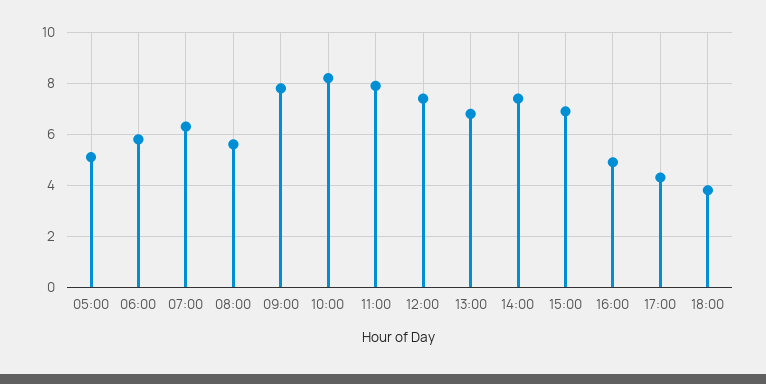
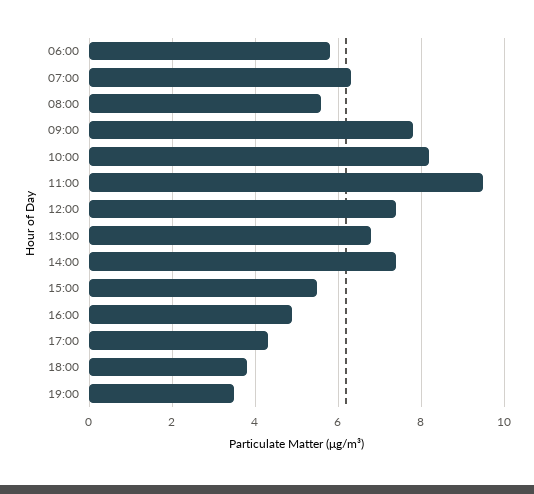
05:00: 5 -> none
11:00: 8 -> 9.5
15:00: 7 -> 5.5
19:00: none -> 3.5

